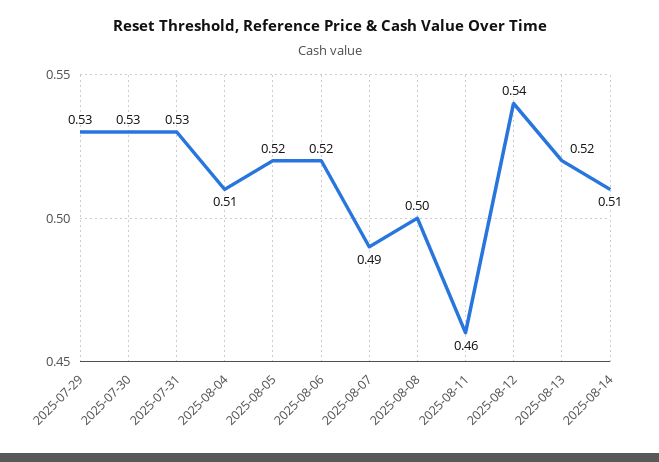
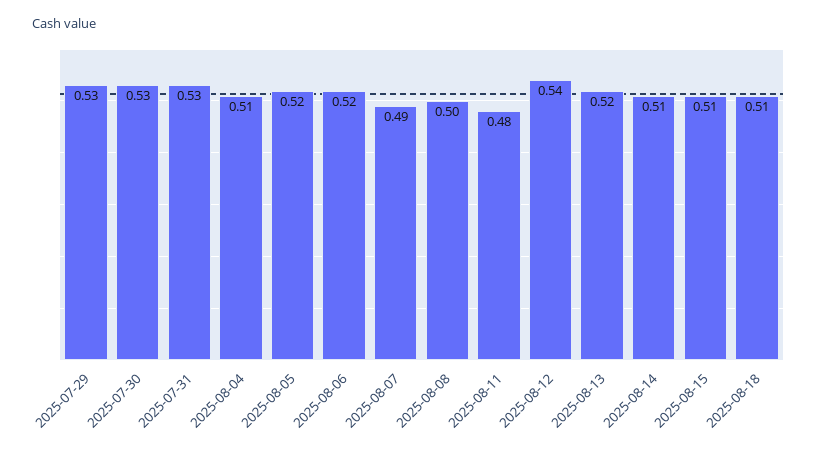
2025-08-11: 0.46 -> 0.48
2025-08-15: none -> 0.51
2025-08-18: none -> 0.51

